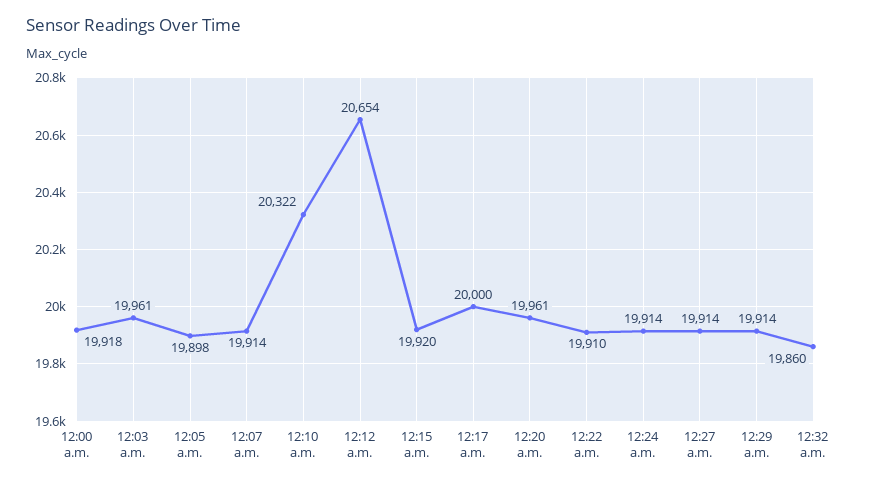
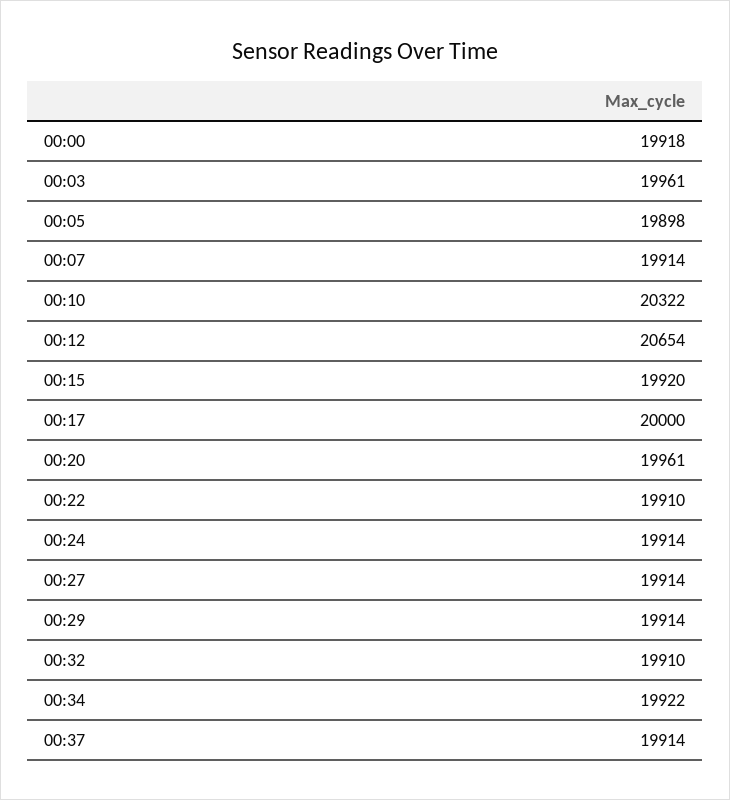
12:32 a.m.: 19860 -> 19910
00:34: none -> 19922
00:37: none -> 19914

